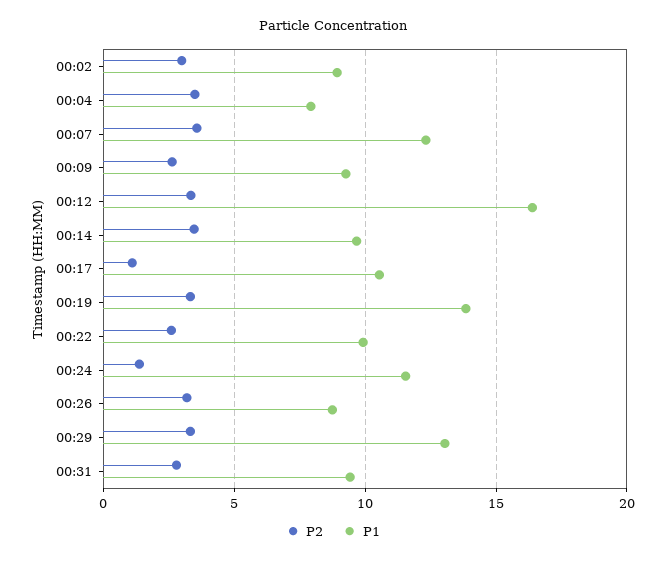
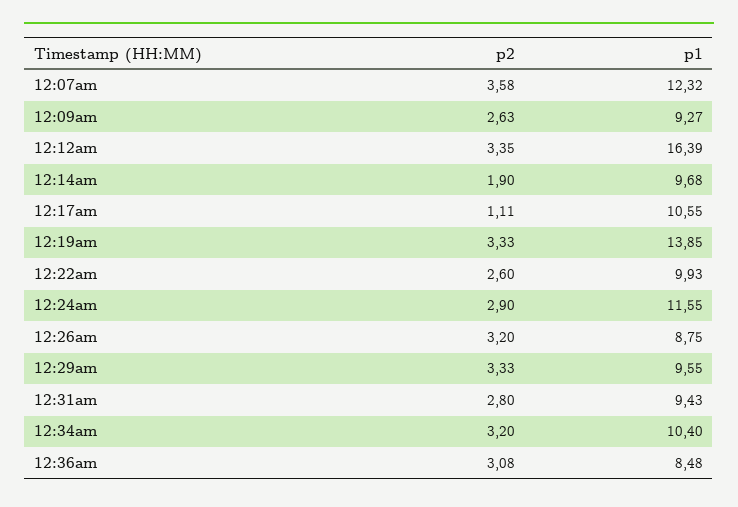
P2, 00:02: 3 -> none
P1, 00:02: 9 -> none
P2, 00:04: 3.5 -> none
P1, 00:04: 8 -> none
P2, 00:14: 3.5 -> 1.9
P2, 00:24: 1.5 -> 2.9
P1, 00:29: 13 -> 9.55
P2, 12:34am: none -> 3.2
P1, 12:34am: none -> 10.4
P2, 12:36am: none -> 3.08
P1, 12:36am: none -> 8.48

